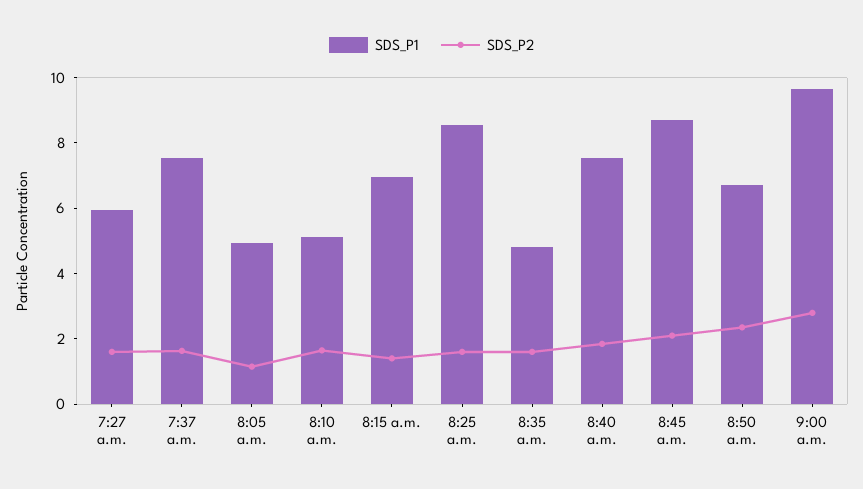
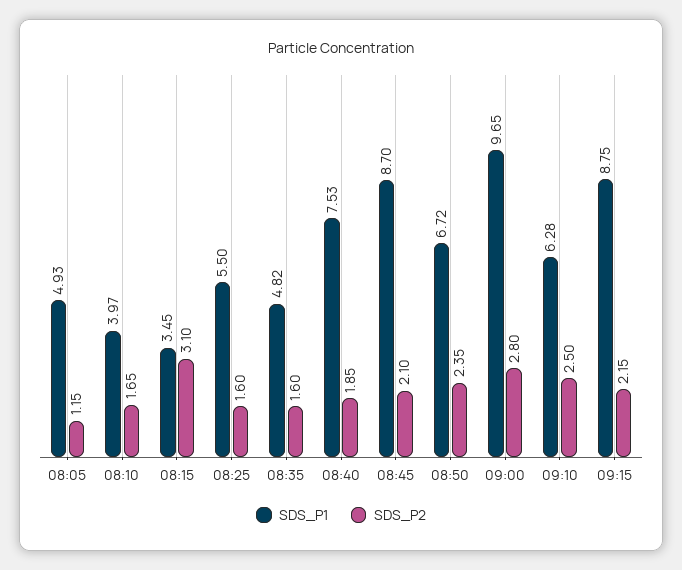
SDS_P1, 7:27 a.m.: 6 -> none
SDS_P2, 7:27 a.m.: 1.5 -> none
SDS_P1, 7:37 a.m.: 7.5 -> none
SDS_P2, 7:37 a.m.: 1.5 -> none
SDS_P1, 8:10 a.m.: 5 -> 3.97
SDS_P1, 8:15 a.m.: 7 -> 3.45
SDS_P2, 8:15 a.m.: 1.5 -> 3.1
SDS_P1, 8:25 a.m.: 8.5 -> 5.5
SDS_P1, 09:10: none -> 6.28
SDS_P2, 09:10: none -> 2.5
SDS_P1, 09:15: none -> 8.75
SDS_P2, 09:15: none -> 2.15

